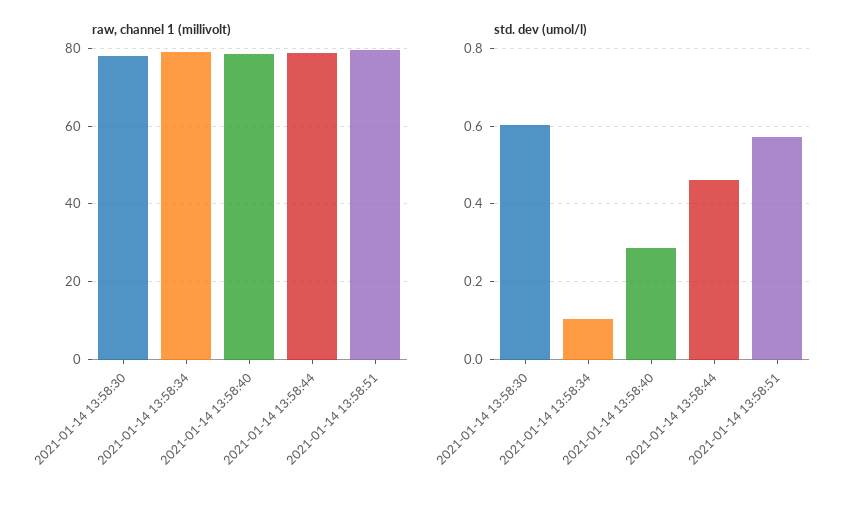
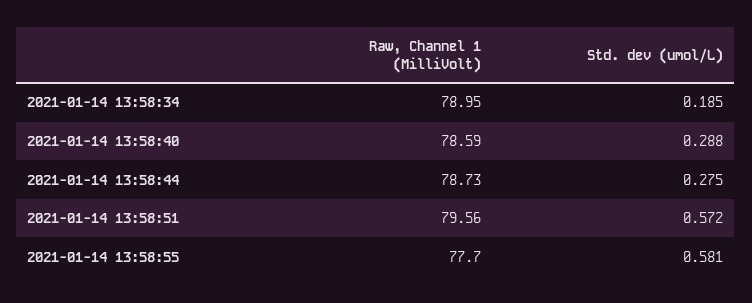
raw, channel 1 (millivolt), 2021-01-14 13:58:30: 78 -> none
std. dev (umol/l), 2021-01-14 13:58:30: 0.6 -> none
std. dev (umol/l), 2021-01-14 13:58:34: 0.1 -> 0.185
std. dev (umol/l), 2021-01-14 13:58:44: 0.46 -> 0.275
raw, channel 1 (millivolt), 2021-01-14 13:58:55: none -> 77.7
std. dev (umol/l), 2021-01-14 13:58:55: none -> 0.581

